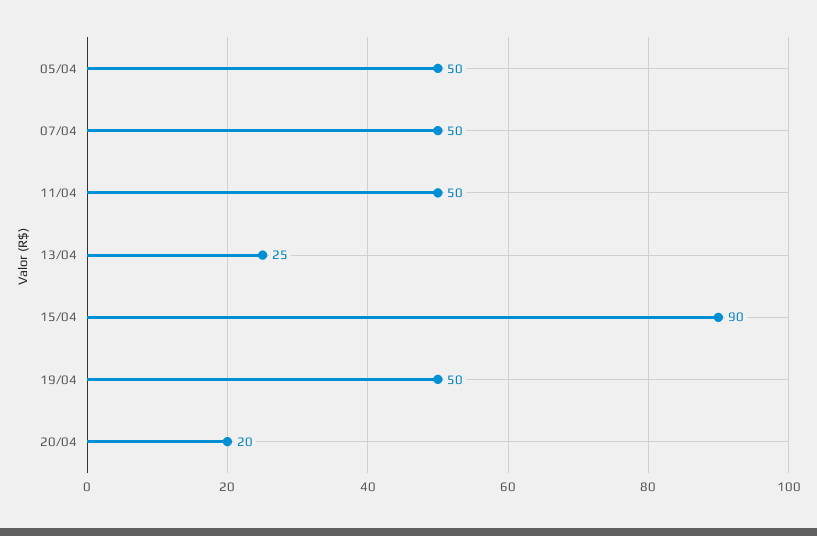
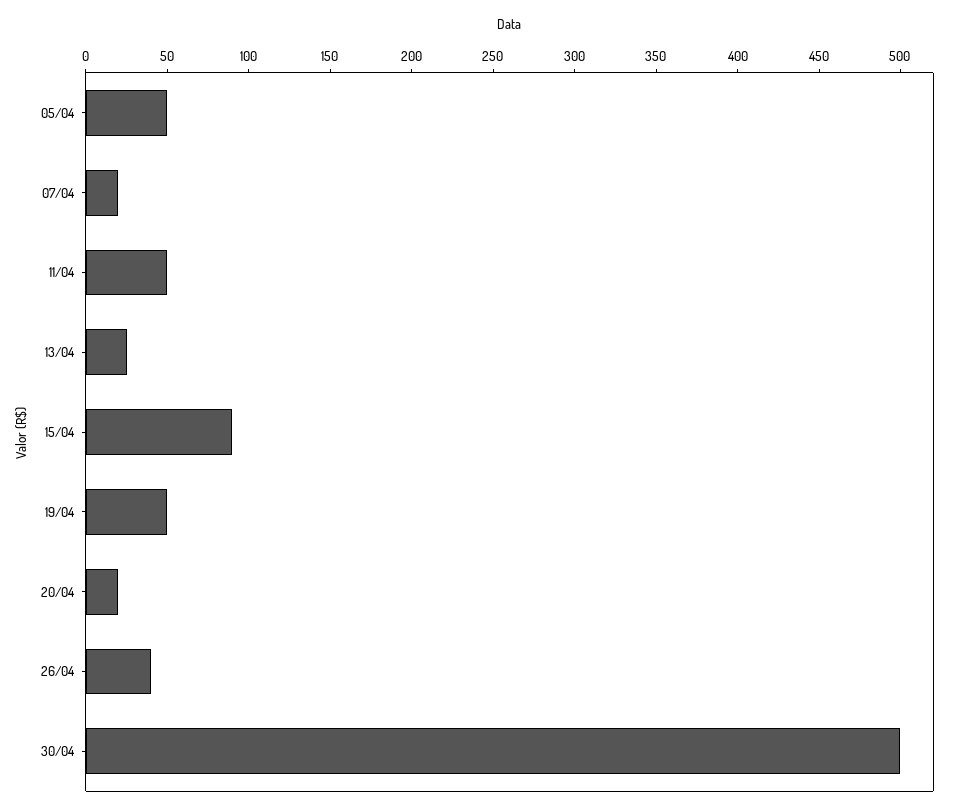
07/04: 50 -> 20
26/04: none -> 40
30/04: none -> 500

